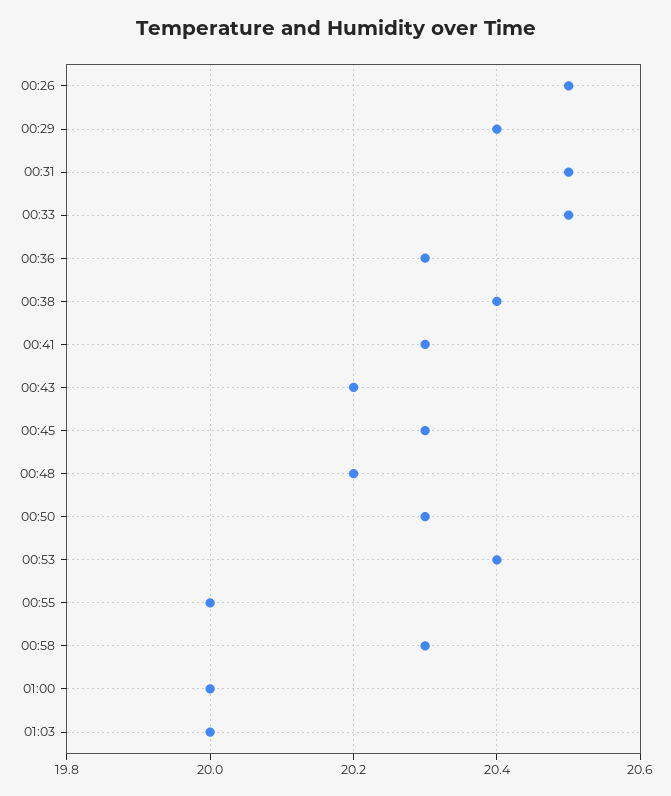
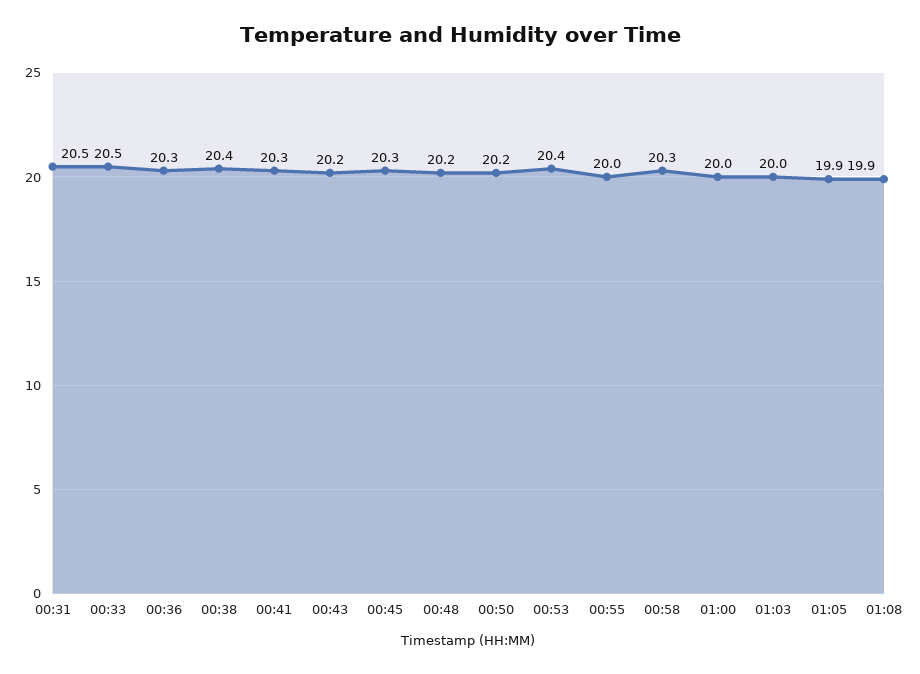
00:26: 20.5 -> none
00:29: 20.4 -> none
00:50: 20.3 -> 20.2
01:05: none -> 19.9
01:08: none -> 19.9

